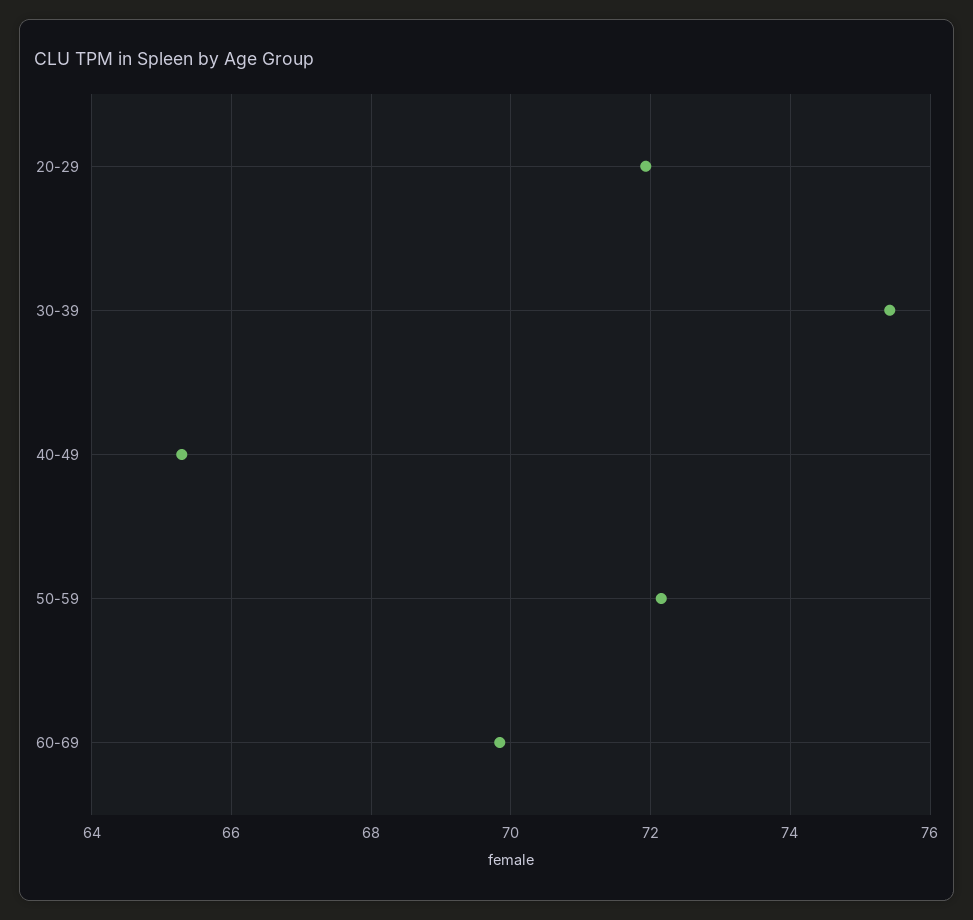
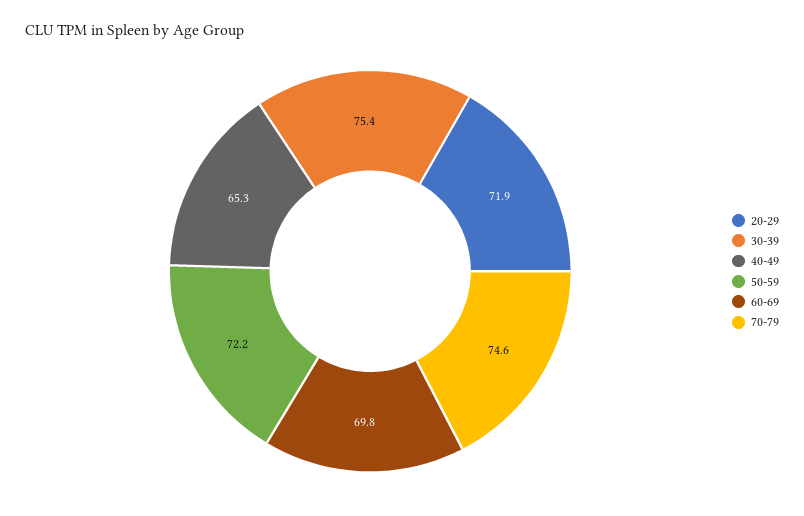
70-79: none -> 74.6

